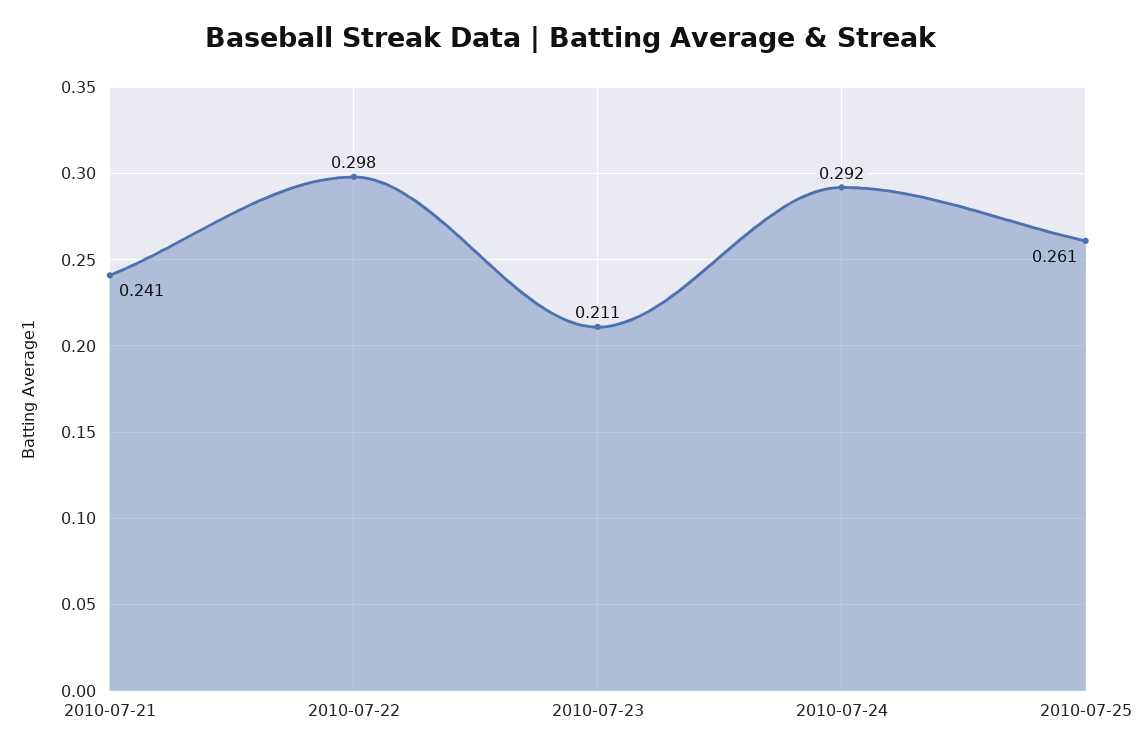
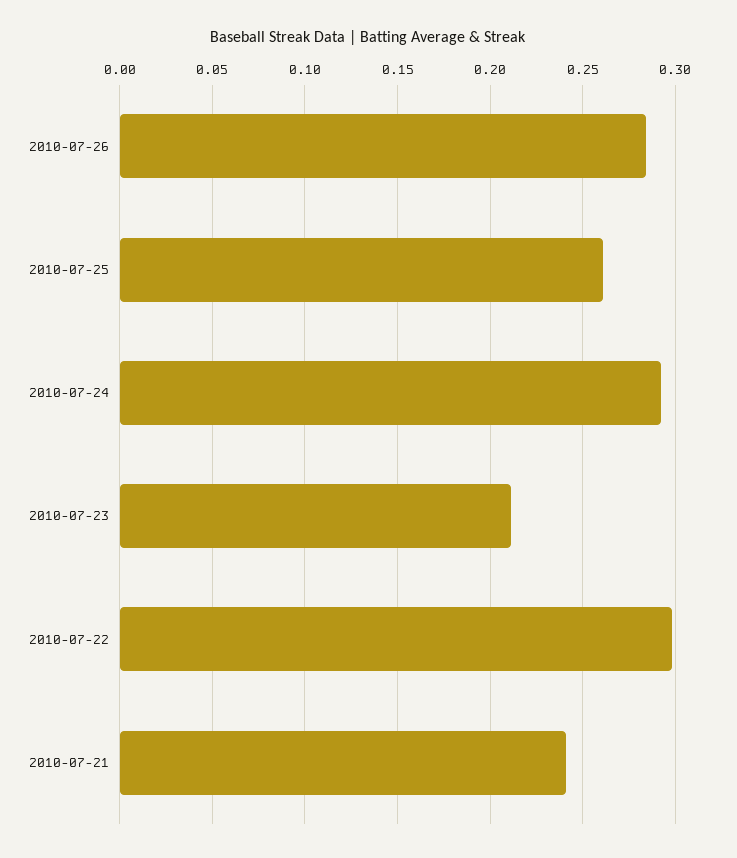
2010-07-26: none -> 0.285

